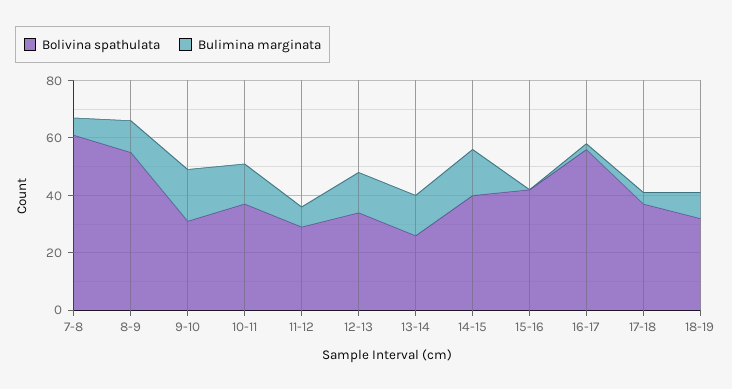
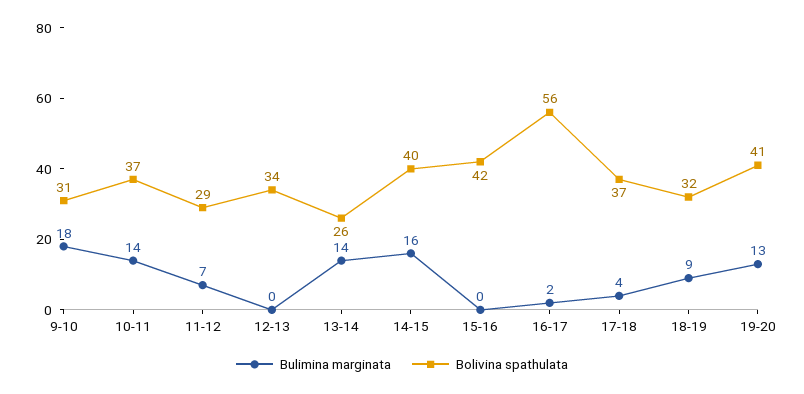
Bolivina spathulata, 7-8: 60 -> none
Bulimina marginata, 7-8: 5 -> none
Bolivina spathulata, 8-9: 55 -> none
Bulimina marginata, 8-9: 10 -> none
Bulimina marginata, 12-13: 15 -> 0
Bulimina marginata, 19-20: none -> 13
Bolivina spathulata, 19-20: none -> 41

